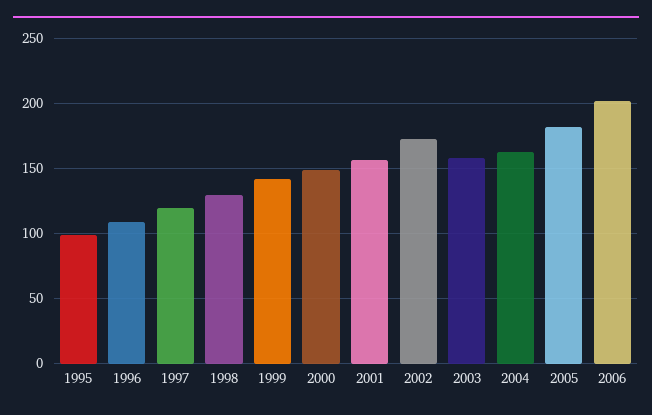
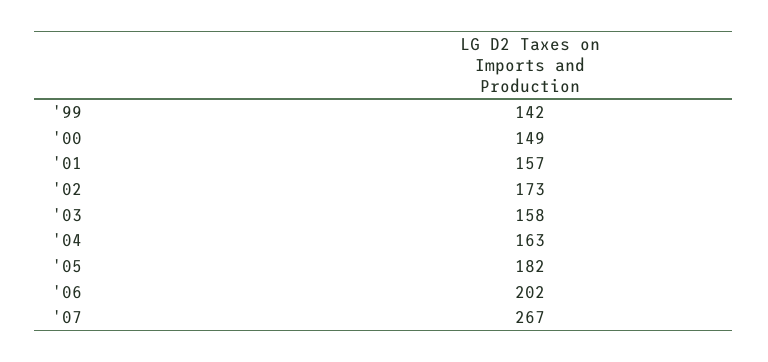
1995: 100 -> none
1996: 110 -> none
1997: 120 -> none
1998: 130 -> none
'07: none -> 267

